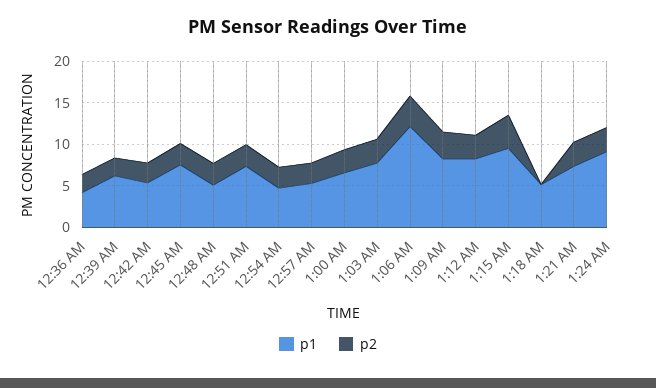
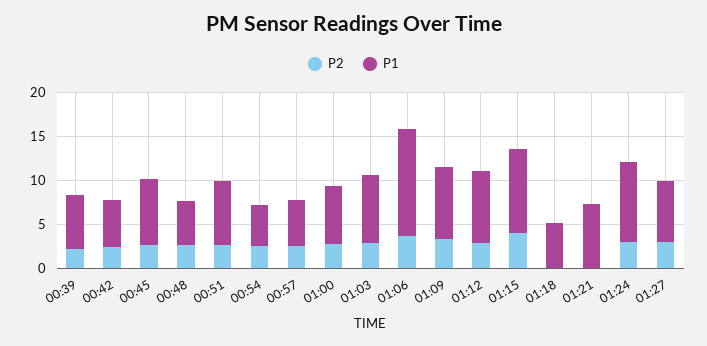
p1, 12:36 AM: 4 -> none
p2, 12:36 AM: 2 -> none
p2, 1:21 AM: 3 -> 0
p2, 01:27: none -> 3
p1, 01:27: none -> 7

